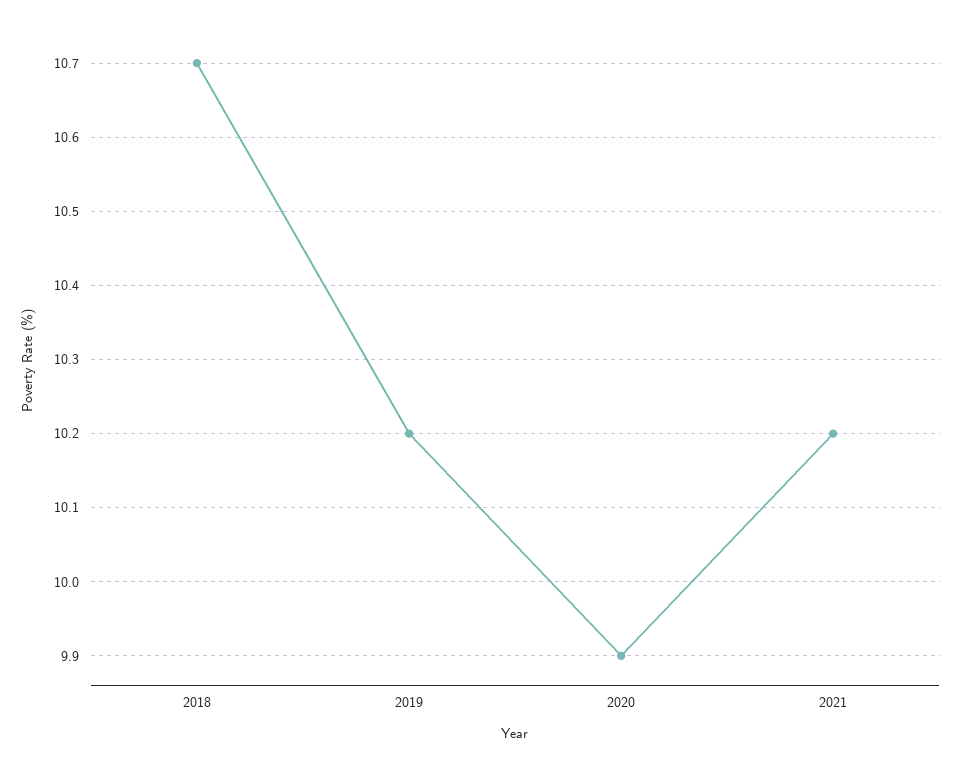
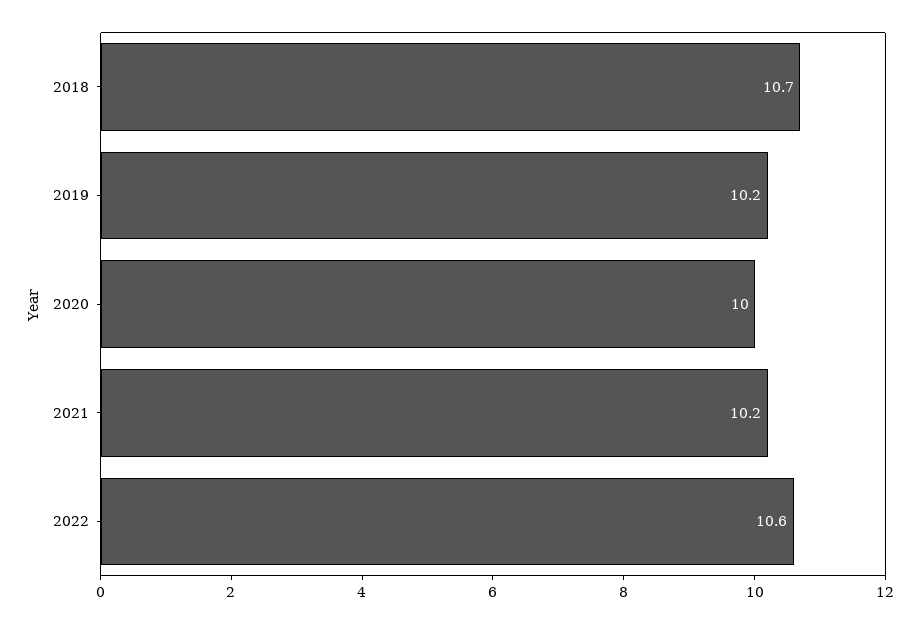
2020: 9.9 -> 10
2022: none -> 10.6

